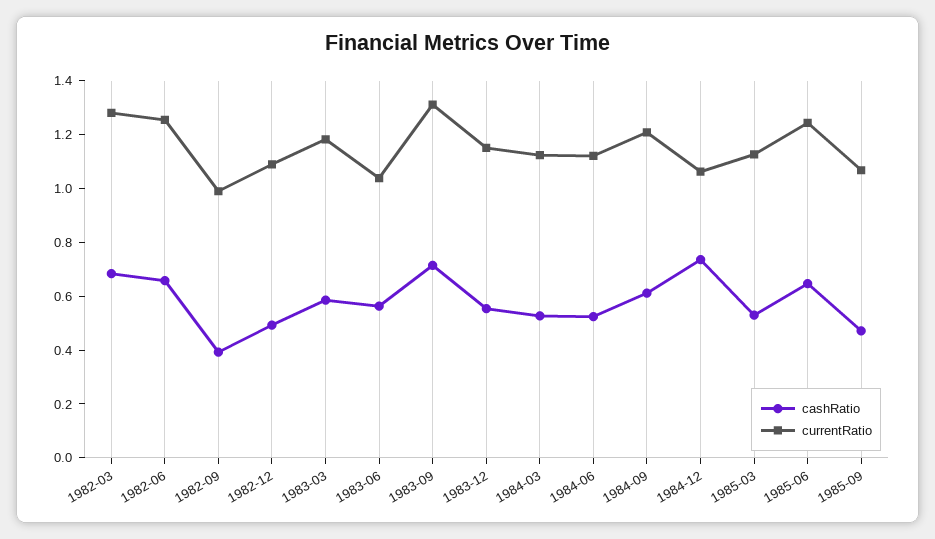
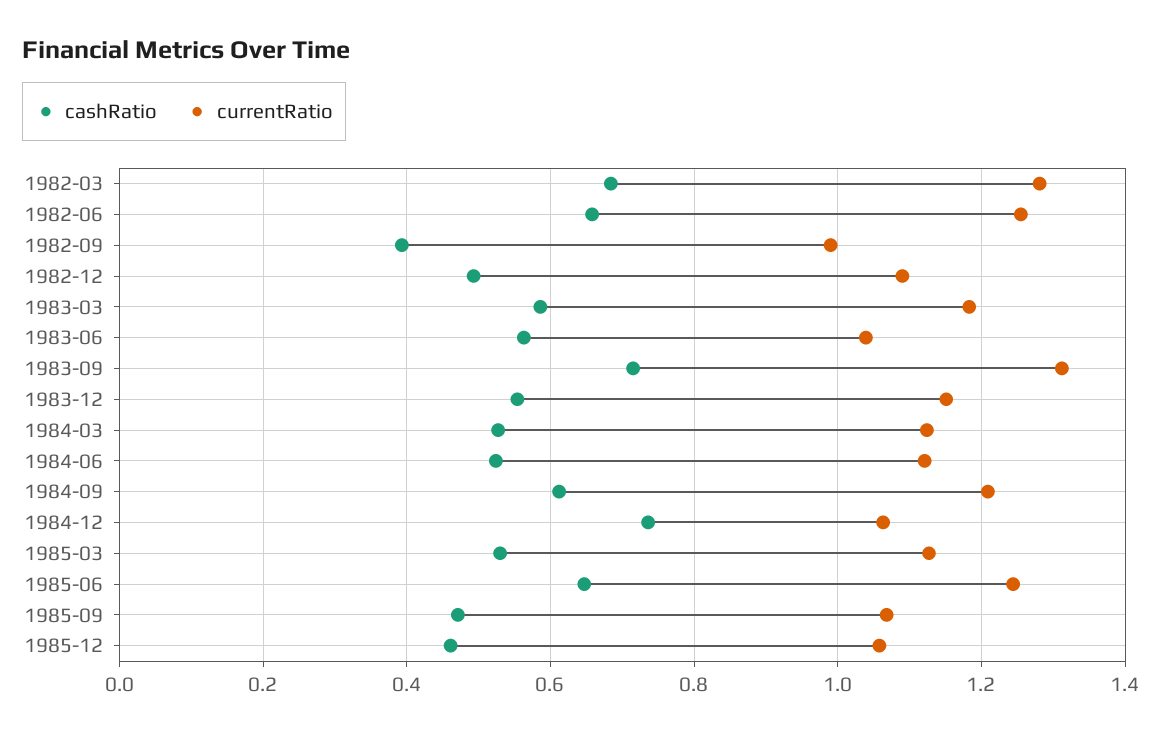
cashRatio, 1985-12: none -> 0.46
currentRatio, 1985-12: none -> 1.06

